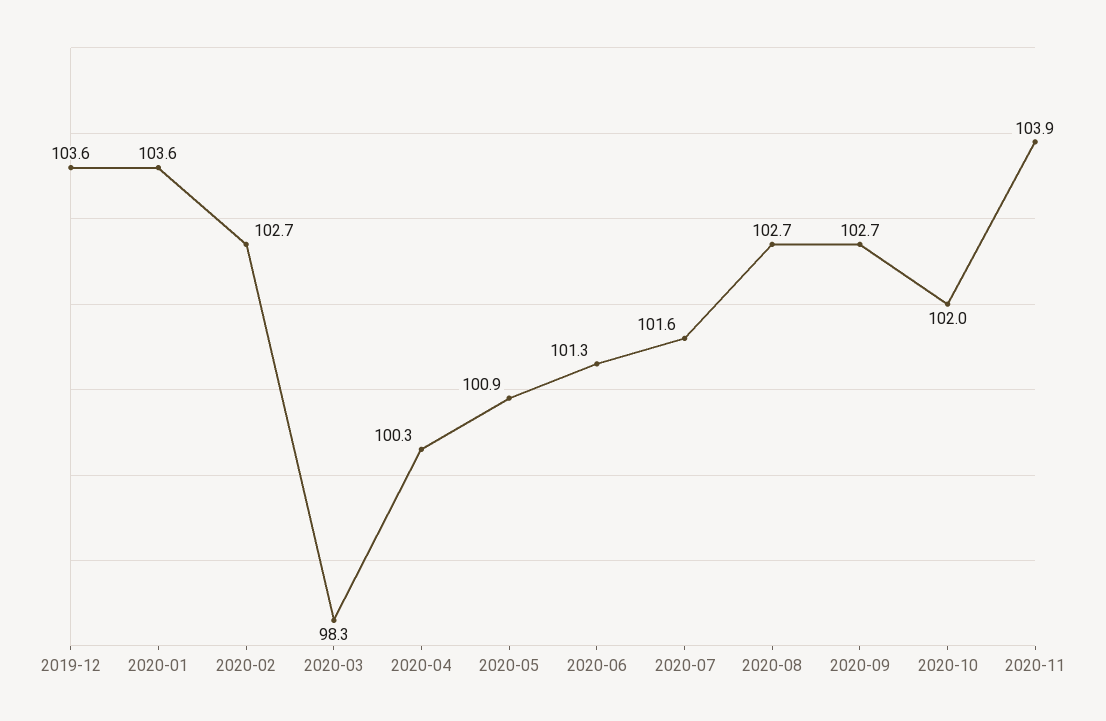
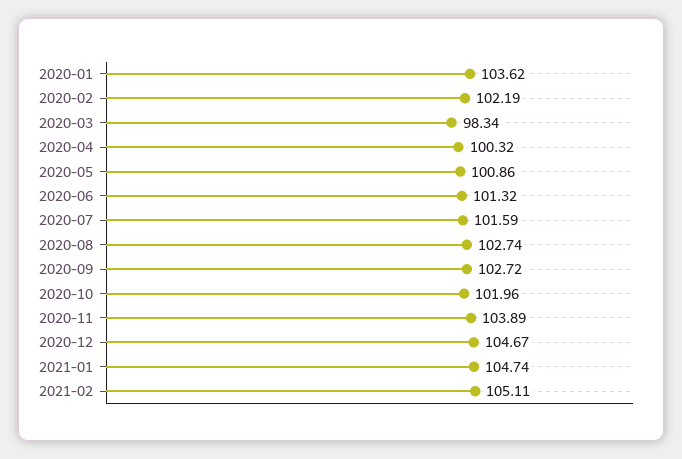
2019-12: 103.6 -> none
2020-02: 102.7 -> 102.19
2020-12: none -> 104.67
2021-01: none -> 104.74
2021-02: none -> 105.11

